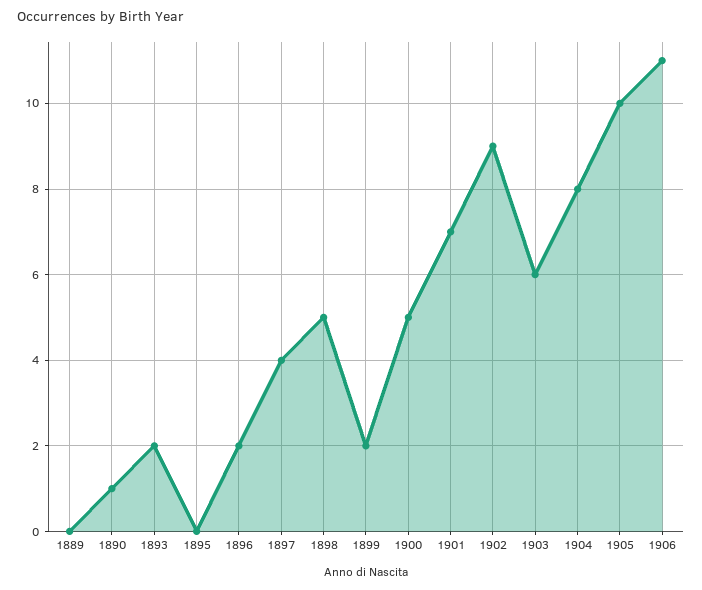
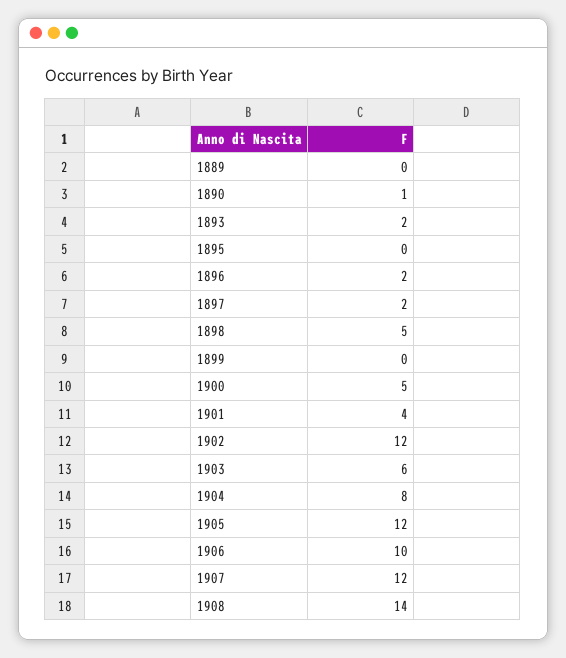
1897: 4 -> 2
1899: 2 -> 0
1901: 7 -> 4
1902: 9 -> 12
1905: 10 -> 12
1906: 11 -> 10
1907: none -> 12
1908: none -> 14

